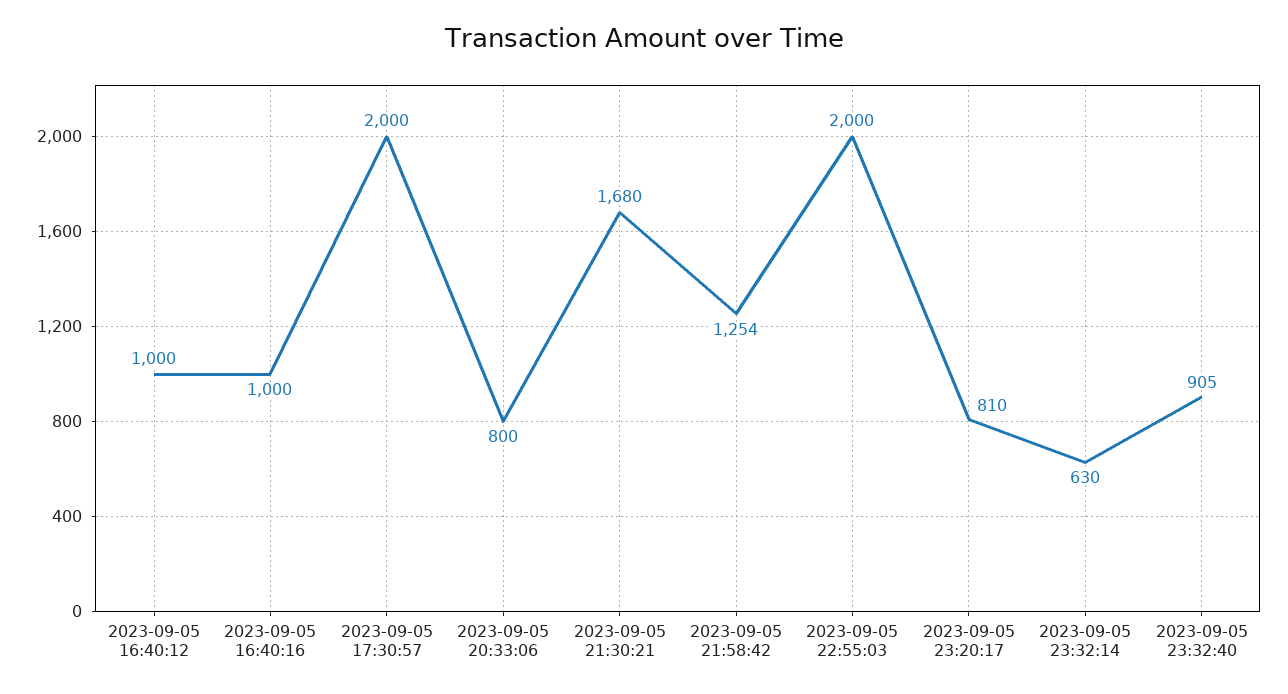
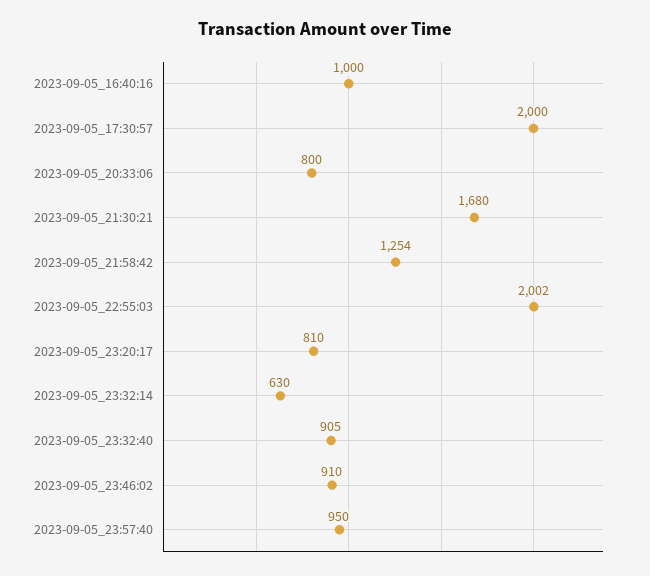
2023-09-05 16:40:12: 1000 -> none
2023-09-05 22:55:03: 2000 -> 2002
2023-09-05_23:46:02: none -> 910
2023-09-05_23:57:40: none -> 950

